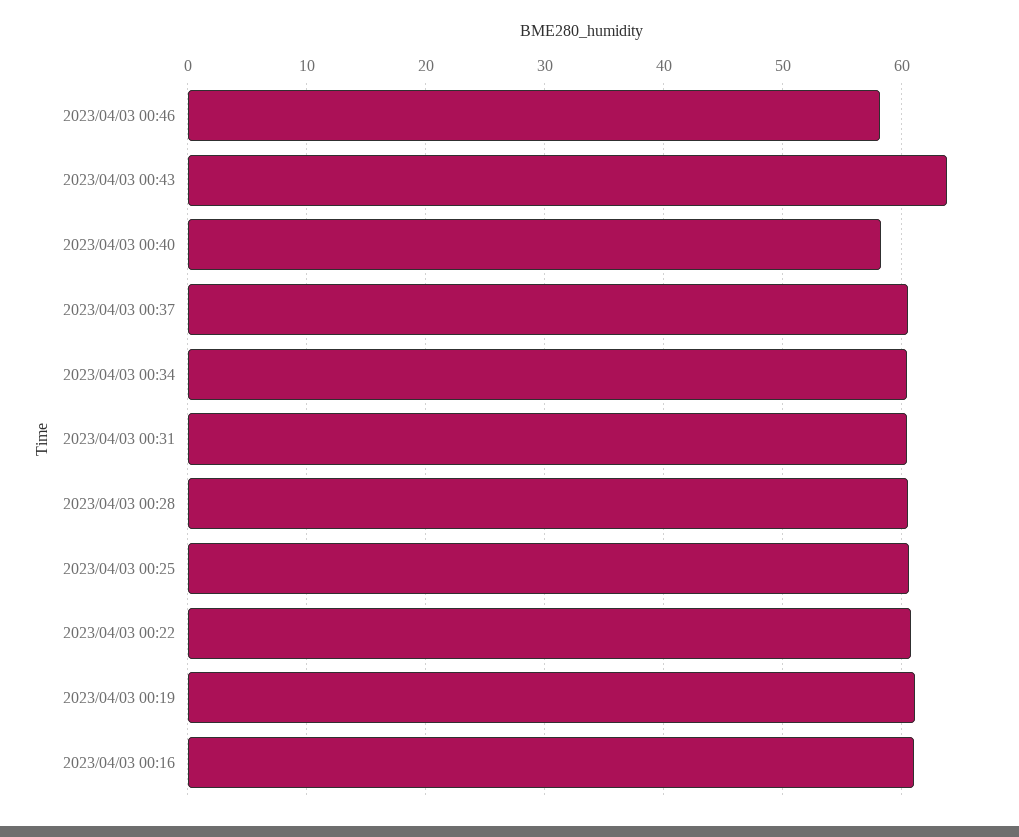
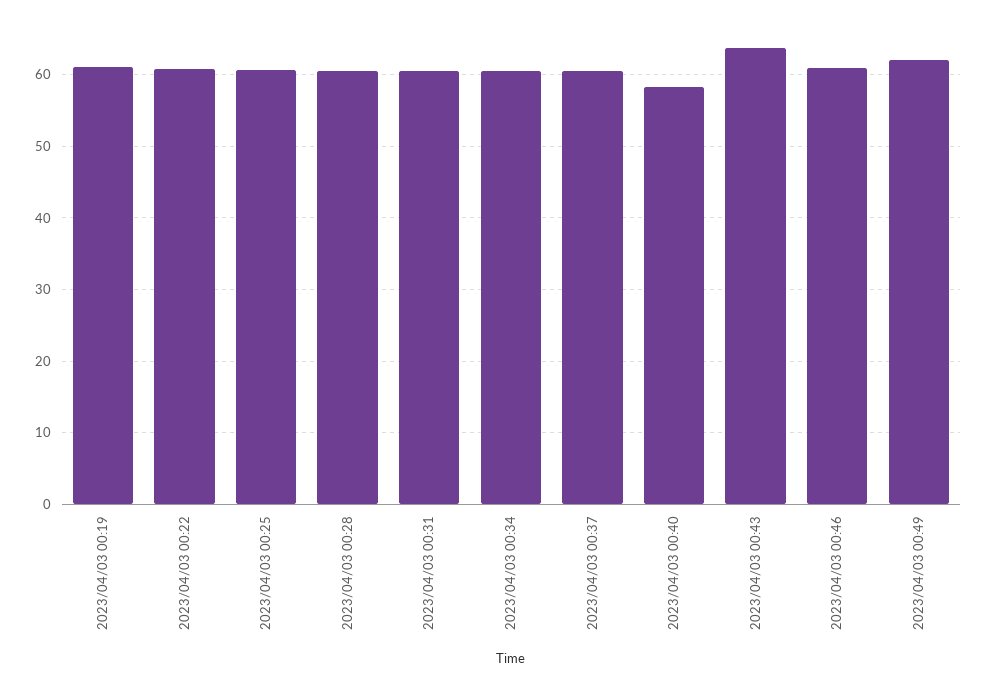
2023/04/03 00:46: 58 -> 61
2023/04/03 00:16: 61 -> none
2023/04/03 00:49: none -> 62

